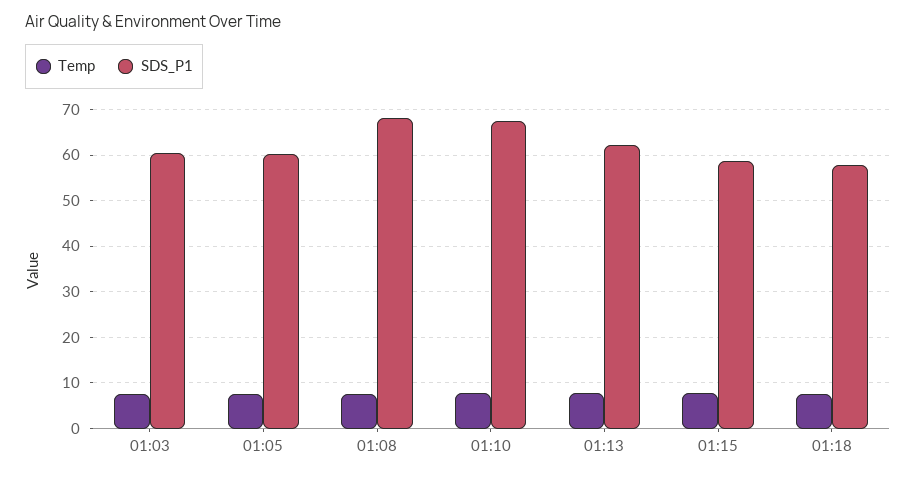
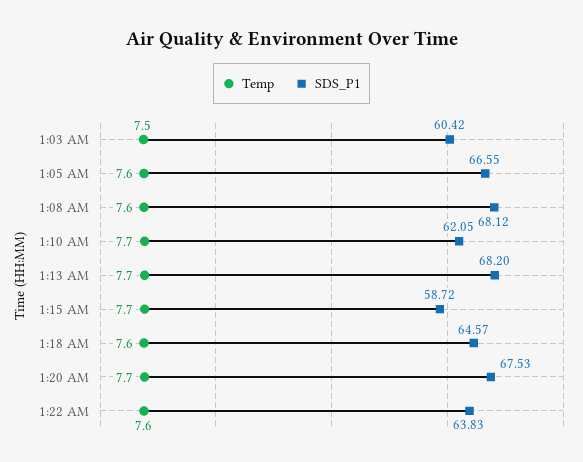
SDS_P1, 01:05: 60 -> 66.55
SDS_P1, 01:10: 68 -> 62.05
SDS_P1, 01:13: 62 -> 68.2
SDS_P1, 01:18: 58 -> 64.57
Temp, 1:20 AM: none -> 7.7
SDS_P1, 1:20 AM: none -> 67.53
Temp, 1:22 AM: none -> 7.6
SDS_P1, 1:22 AM: none -> 63.83

